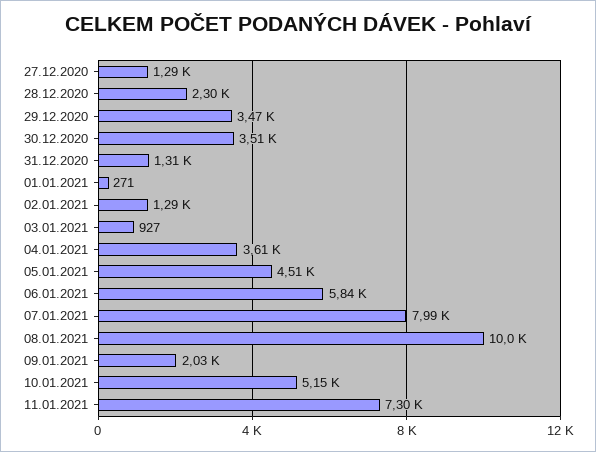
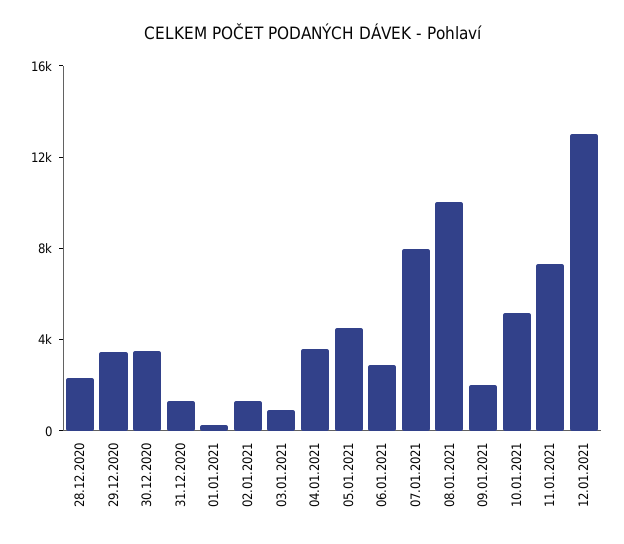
27.12.2020: 1290 -> none
06.01.2021: 5840 -> 3000
12.01.2021: none -> 13000

